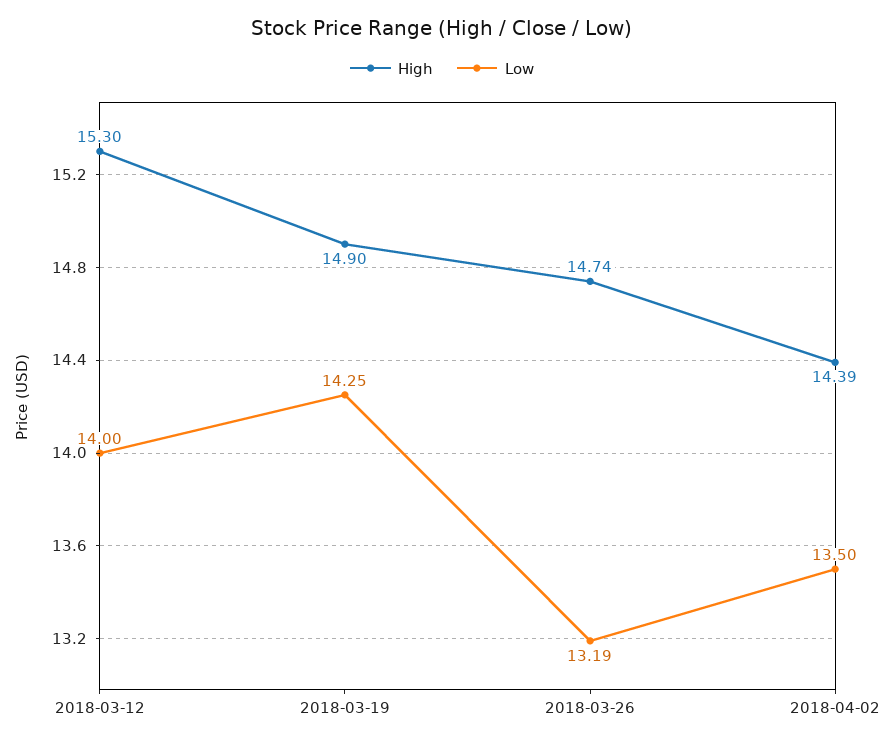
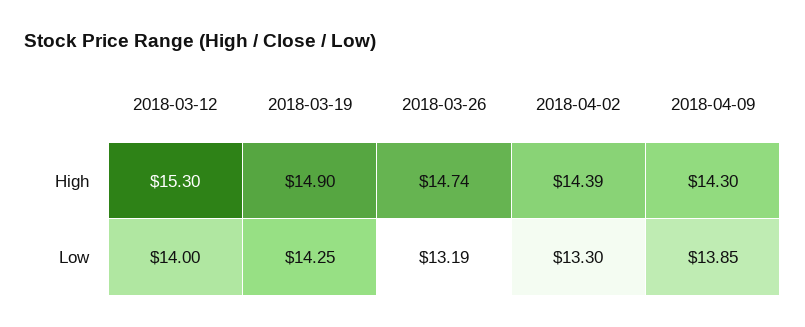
Low, 2018-04-02: 13.5 -> 13.3
High, 2018-04-09: none -> 14.3
Low, 2018-04-09: none -> 13.85

